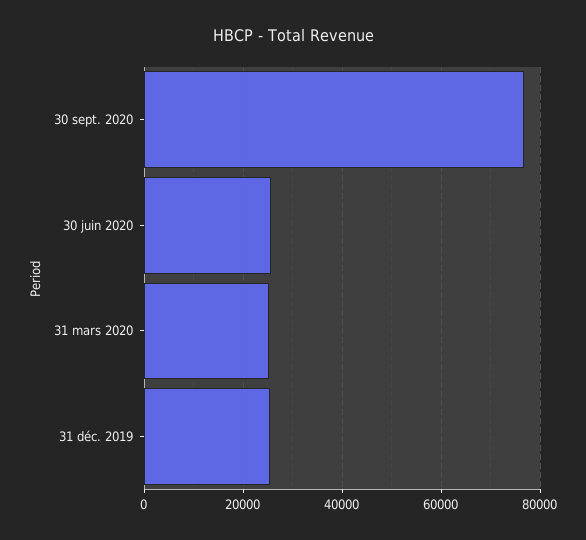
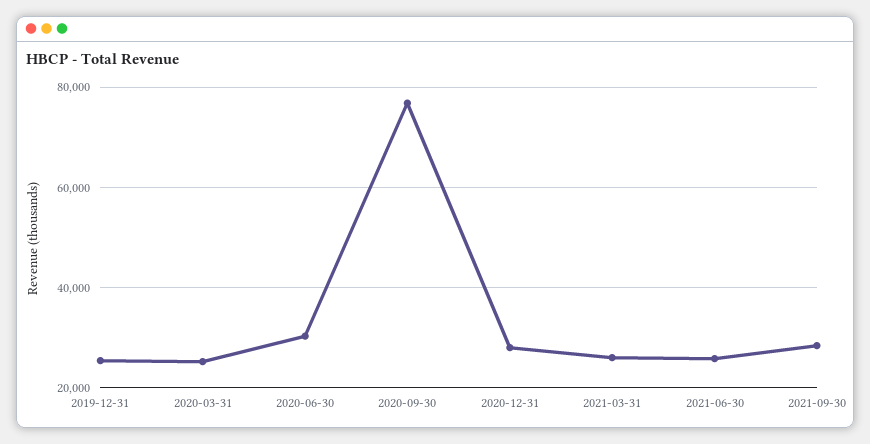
30 juin 2020: 26000 -> 30000
2020-12-31: none -> 28000
2021-03-31: none -> 26000
2021-06-30: none -> 26000
2021-09-30: none -> 28000

